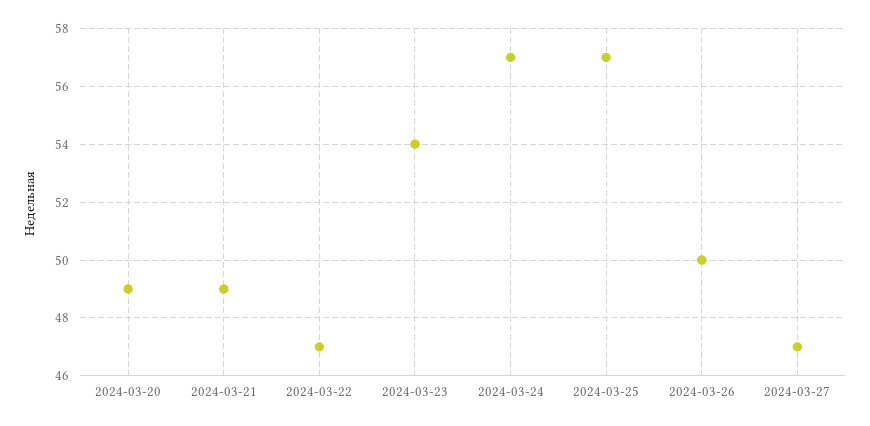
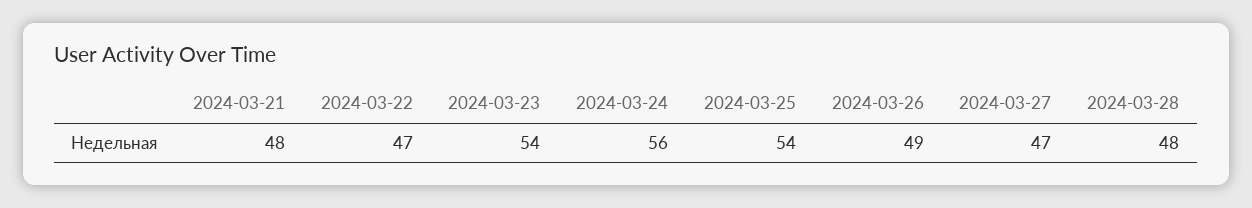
2024-03-20: 49 -> none
2024-03-21: 49 -> 48
2024-03-24: 57 -> 56
2024-03-25: 57 -> 54
2024-03-26: 50 -> 49
2024-03-28: none -> 48

